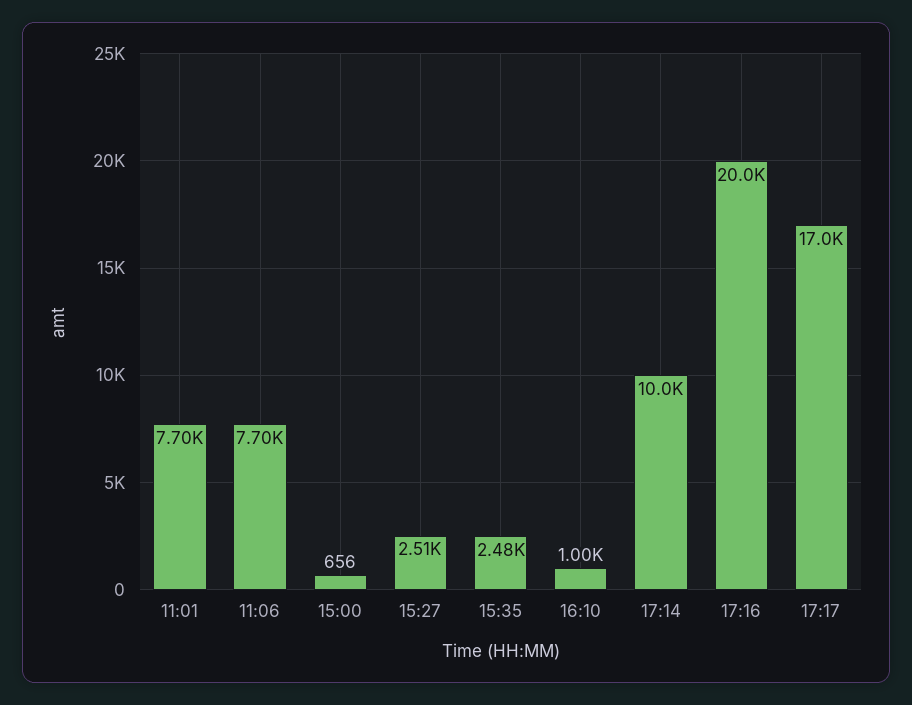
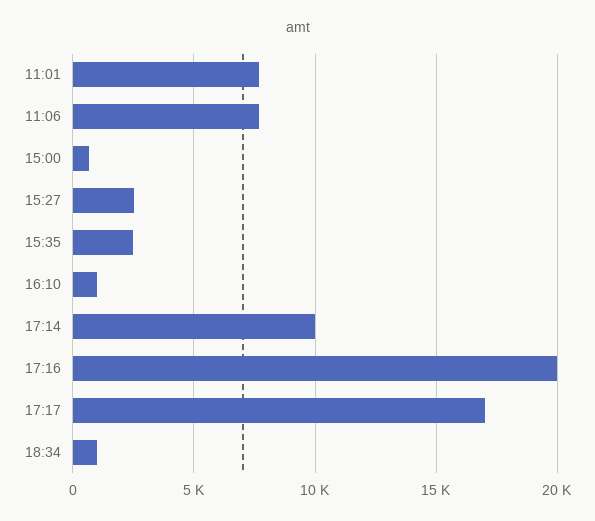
18:34: none -> 1000

